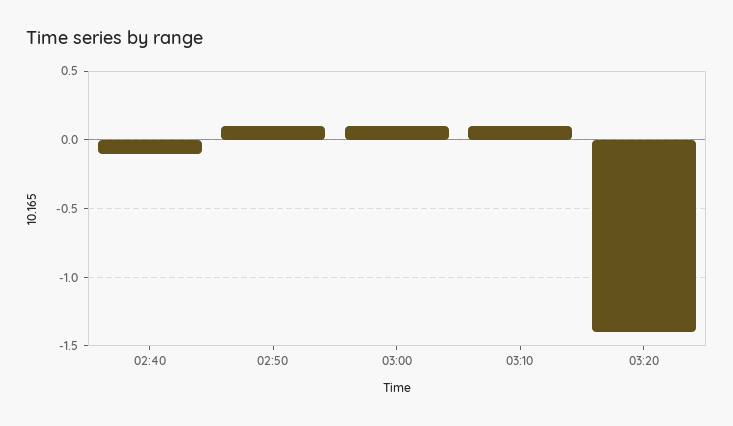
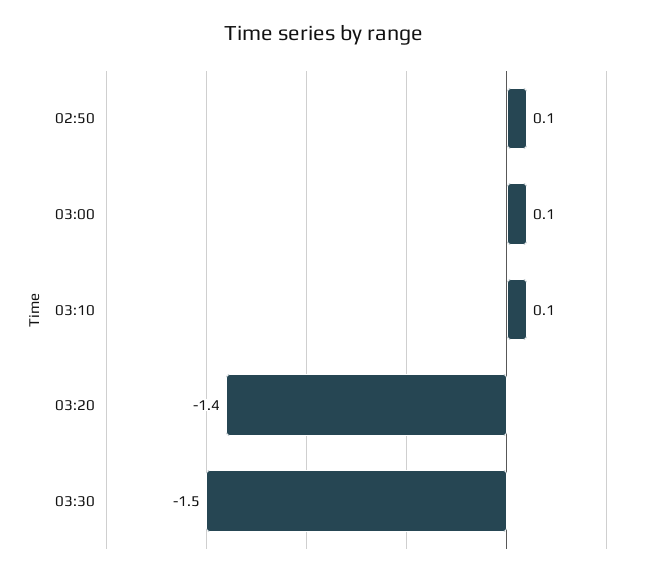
02:40: -0.1 -> none
03:30: none -> -1.5

